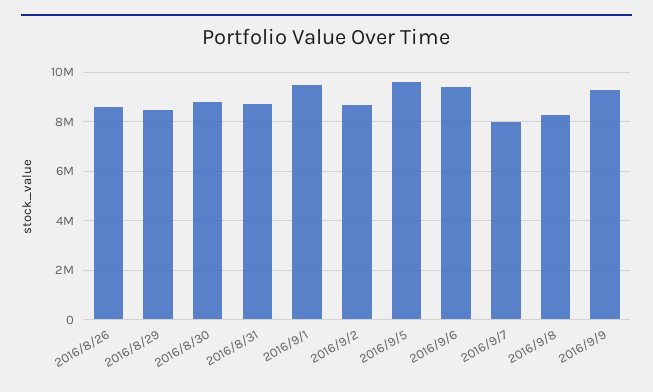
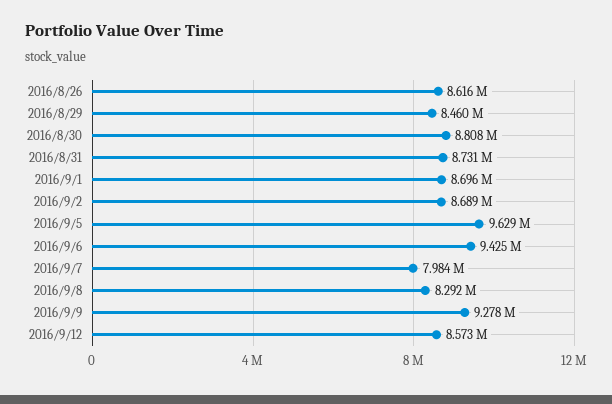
2016/9/1: 9500000 -> 8696000
2016/9/12: none -> 8573000

